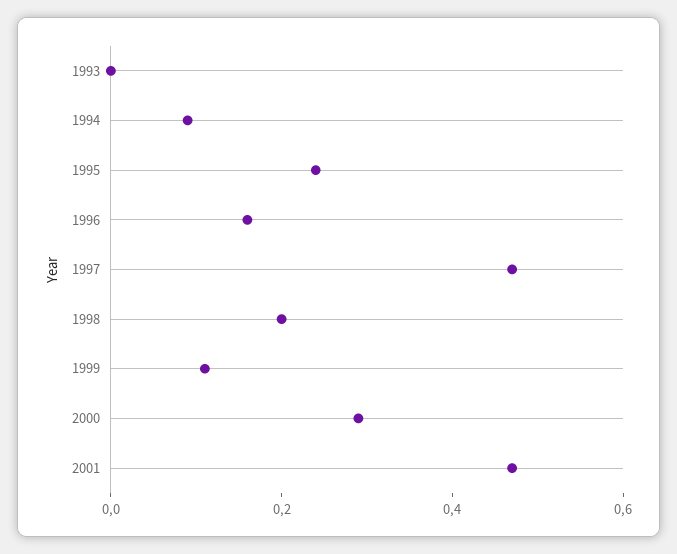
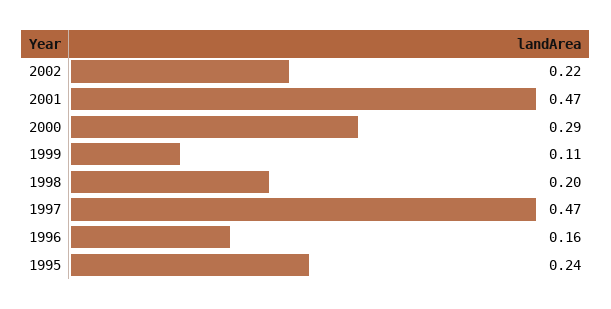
1993: 0 -> none
1994: 0.1 -> none
2002: none -> 0.22

